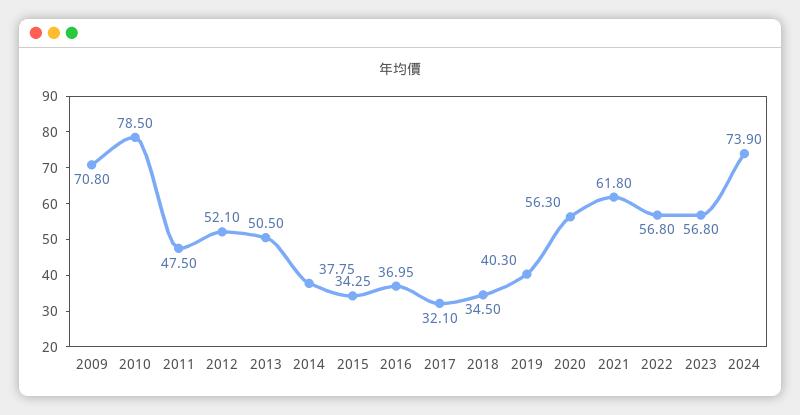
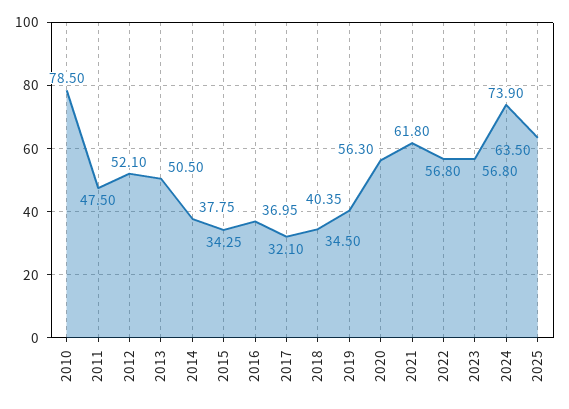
2009: 70.8 -> none
2019: 40.3 -> 40.35
2025: none -> 63.5

